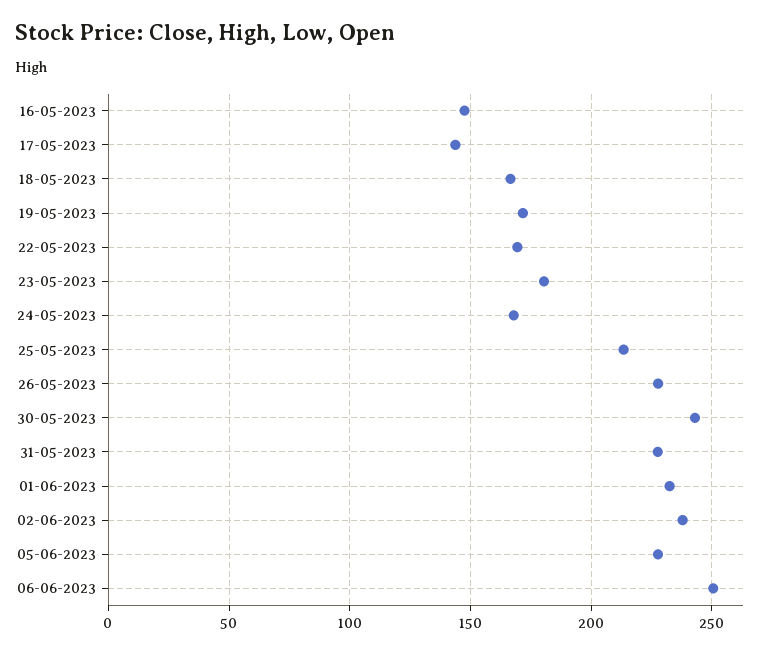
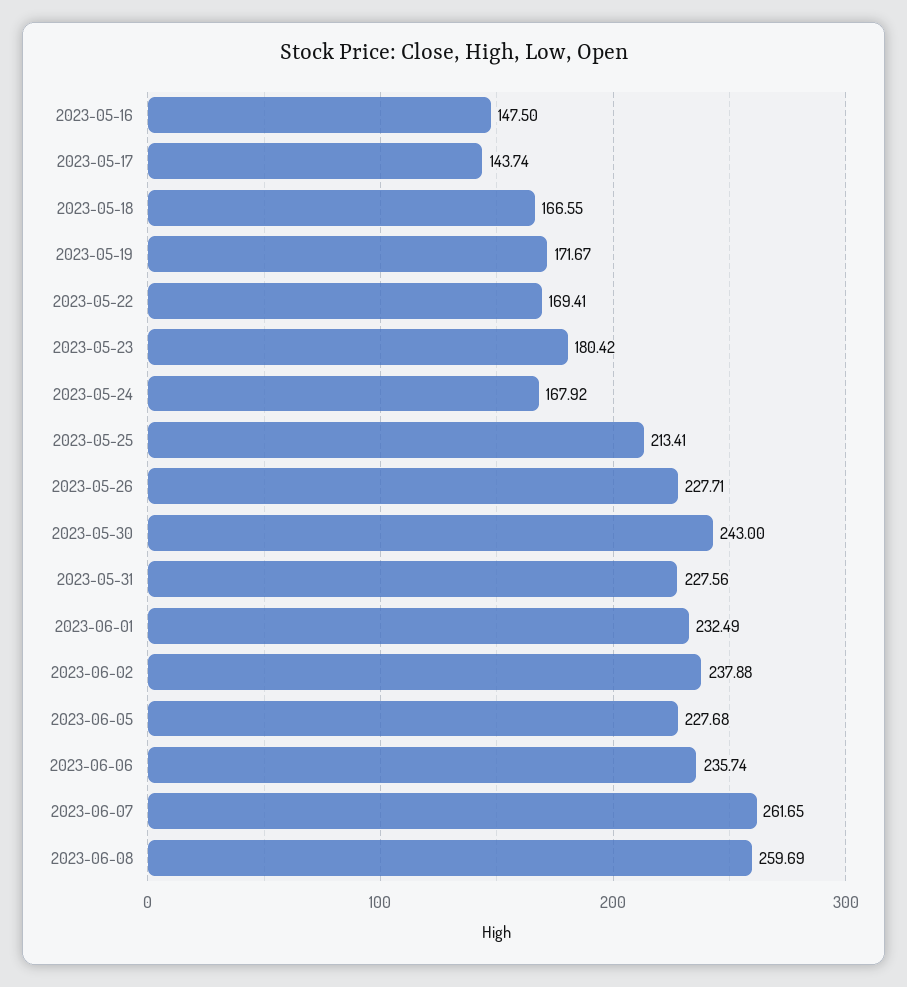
06-06-2023: 250 -> 235.74
2023-06-07: none -> 261.65
2023-06-08: none -> 259.69

